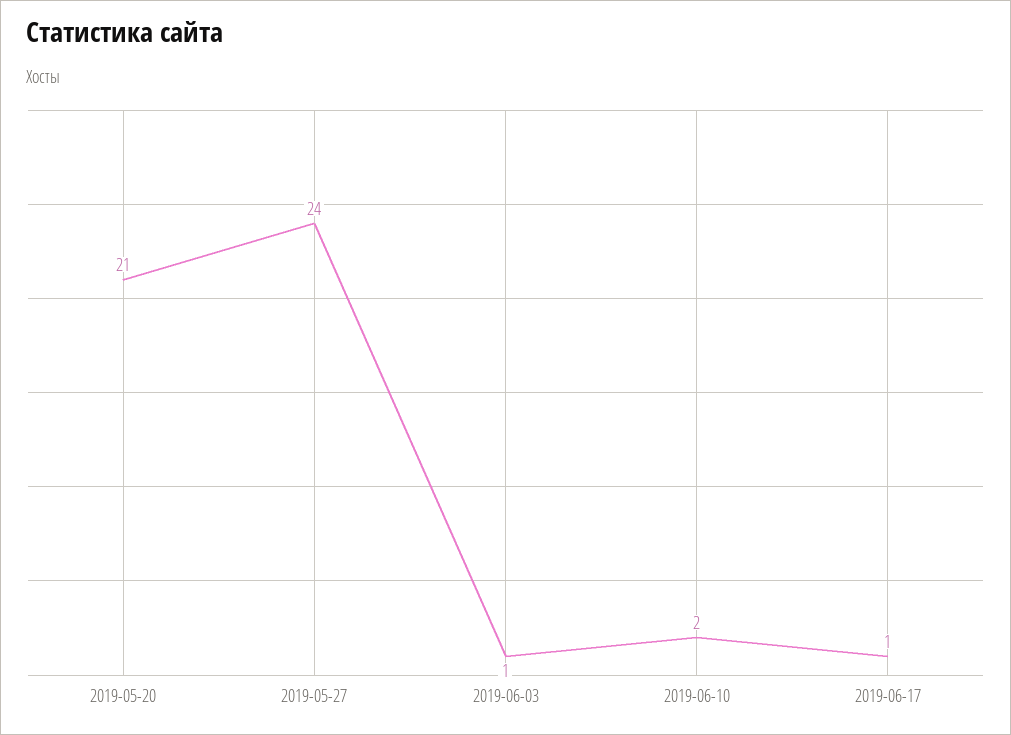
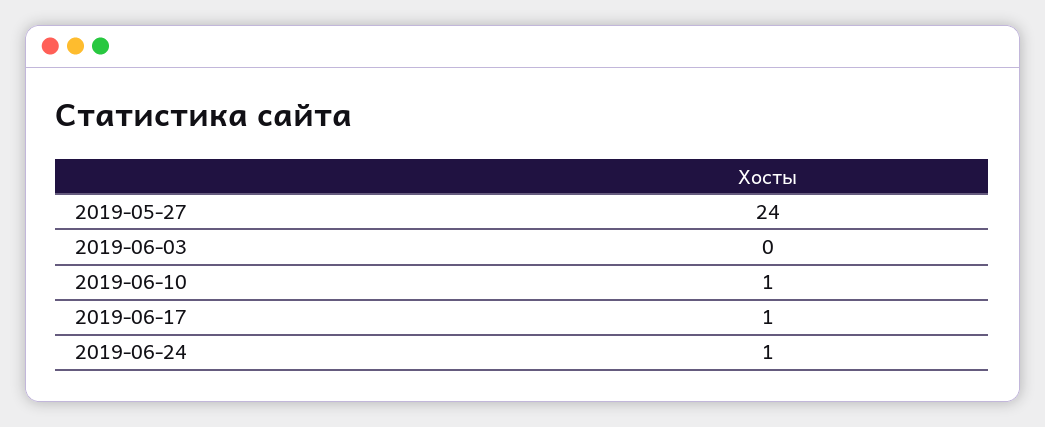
2019-05-20: 21 -> none
2019-06-03: 1 -> 0
2019-06-10: 2 -> 1
2019-06-24: none -> 1

